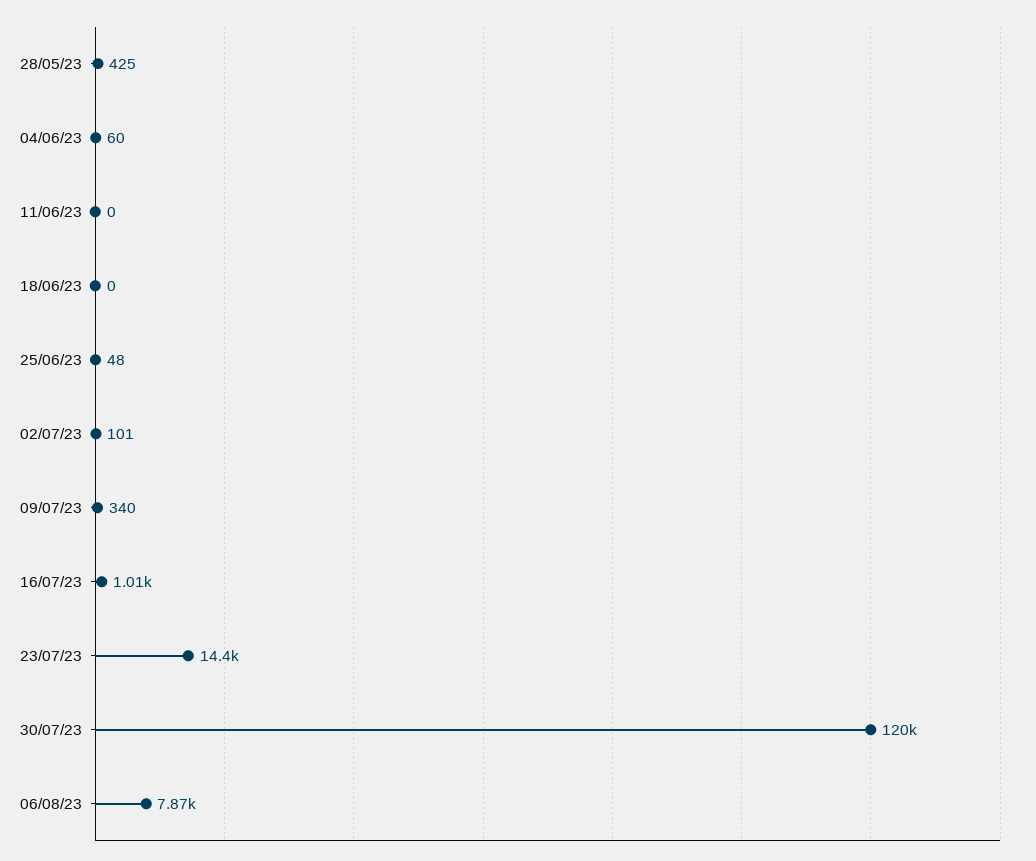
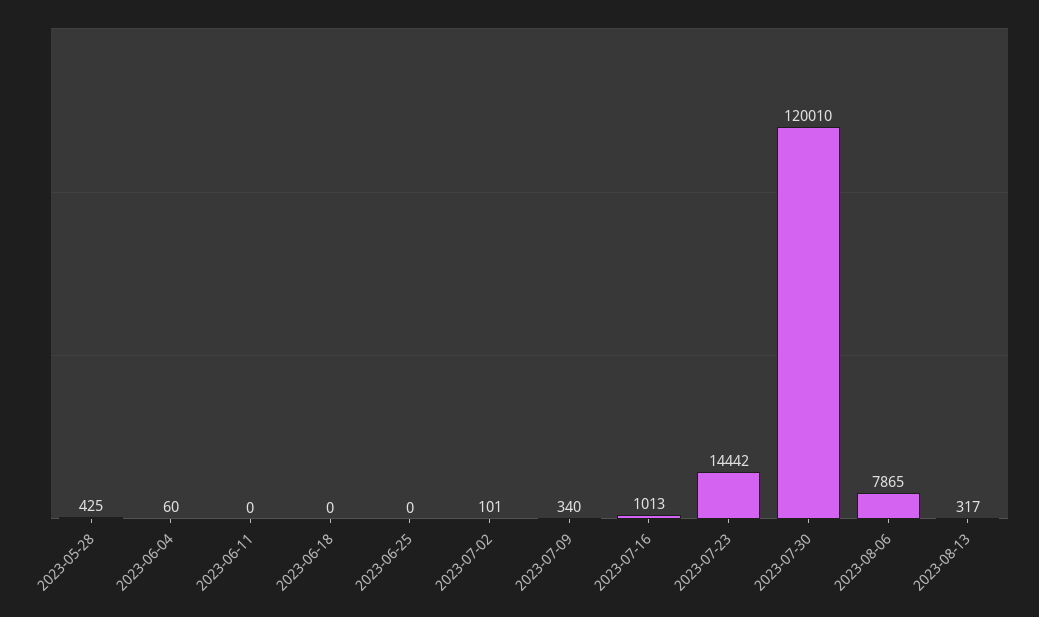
25/06/23: 48 -> 0
2023-08-13: none -> 317

